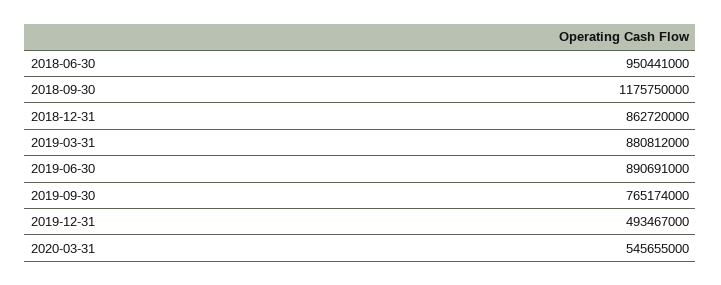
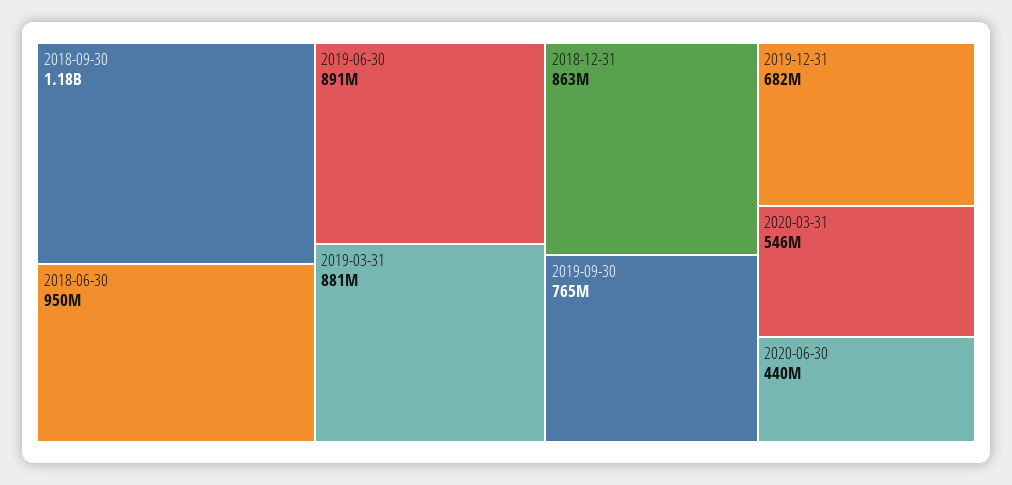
2019-12-31: 493467000 -> 682000000
2020-06-30: none -> 440000000

